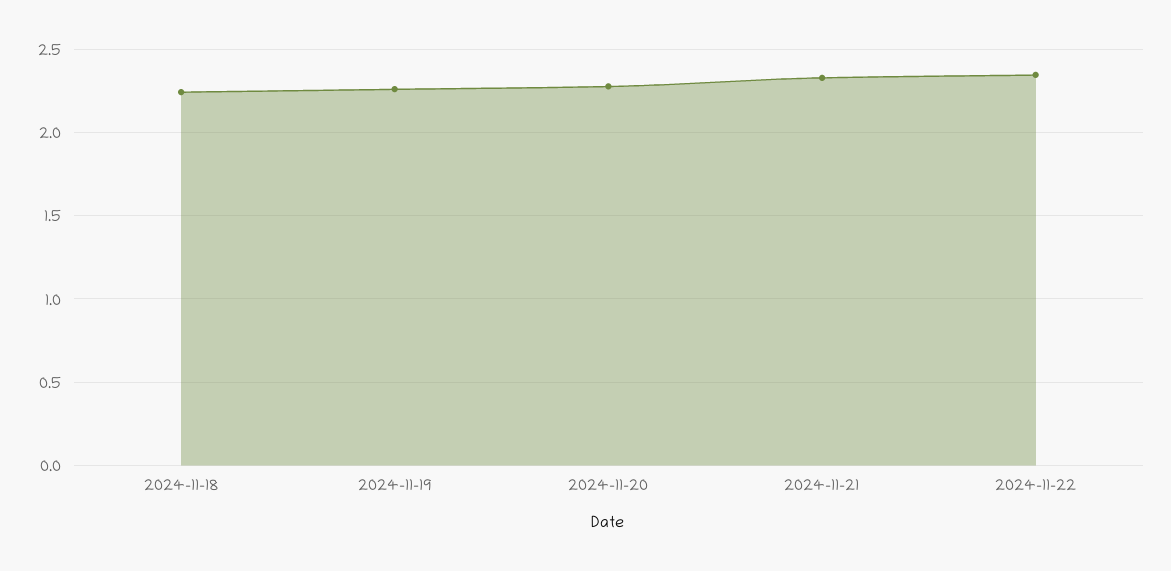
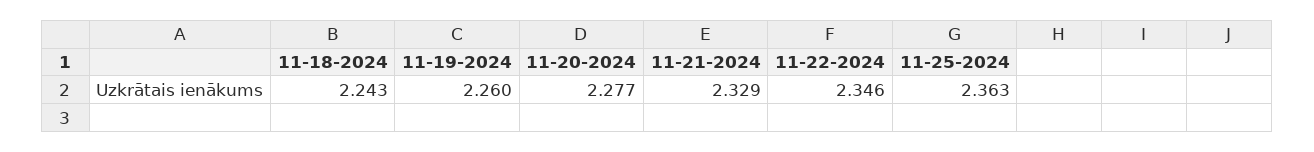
11-25-2024: none -> 2.363

